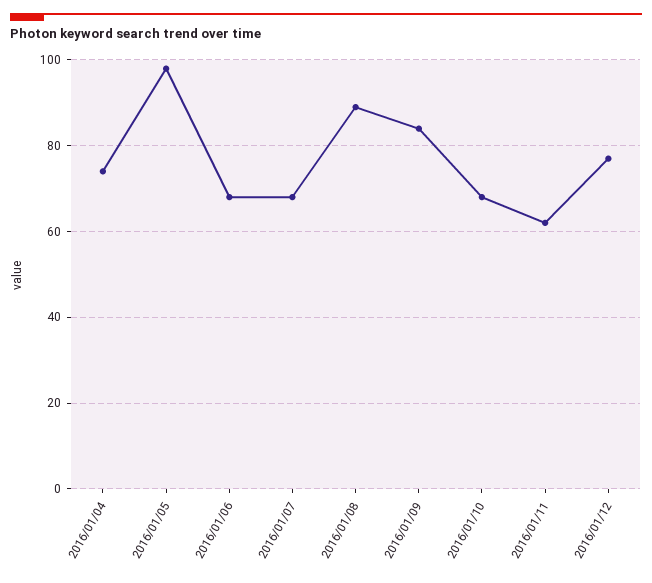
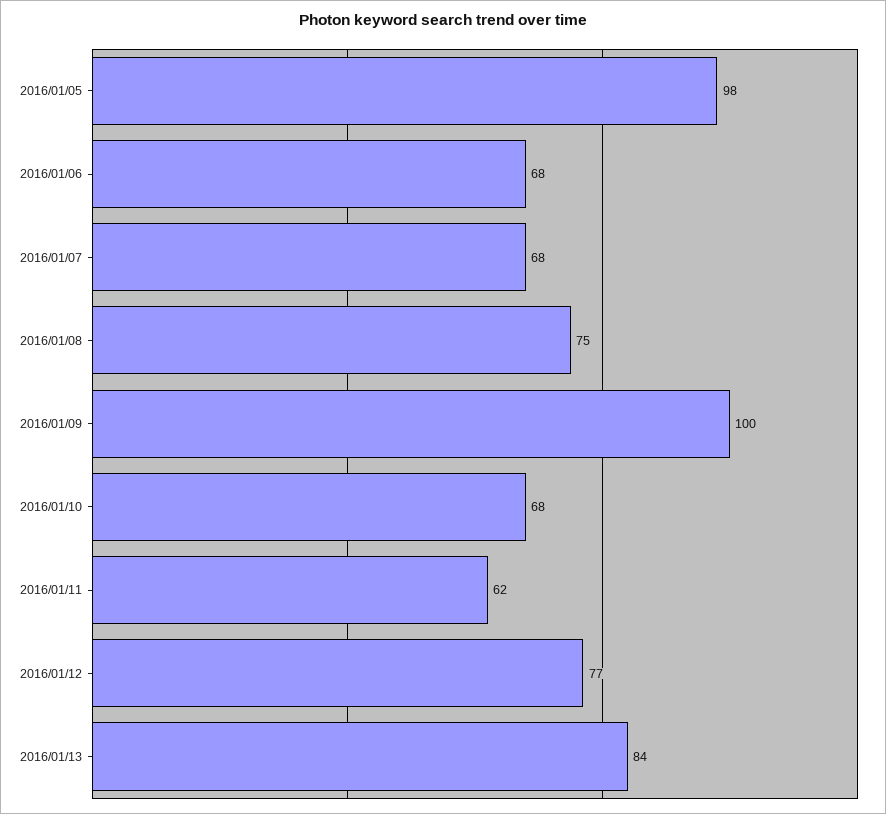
2016/01/04: 75 -> none
2016/01/08: 90 -> 75
2016/01/09: 85 -> 100
2016/01/13: none -> 84

